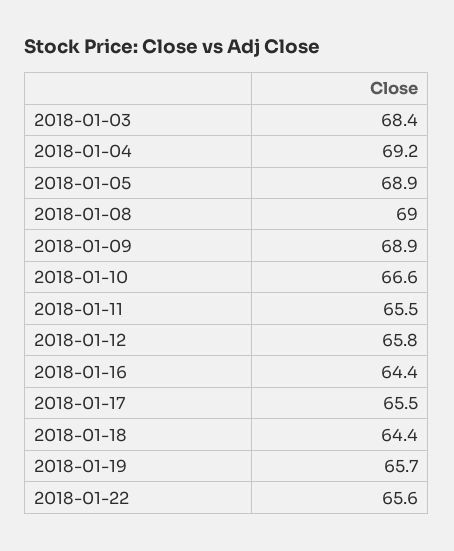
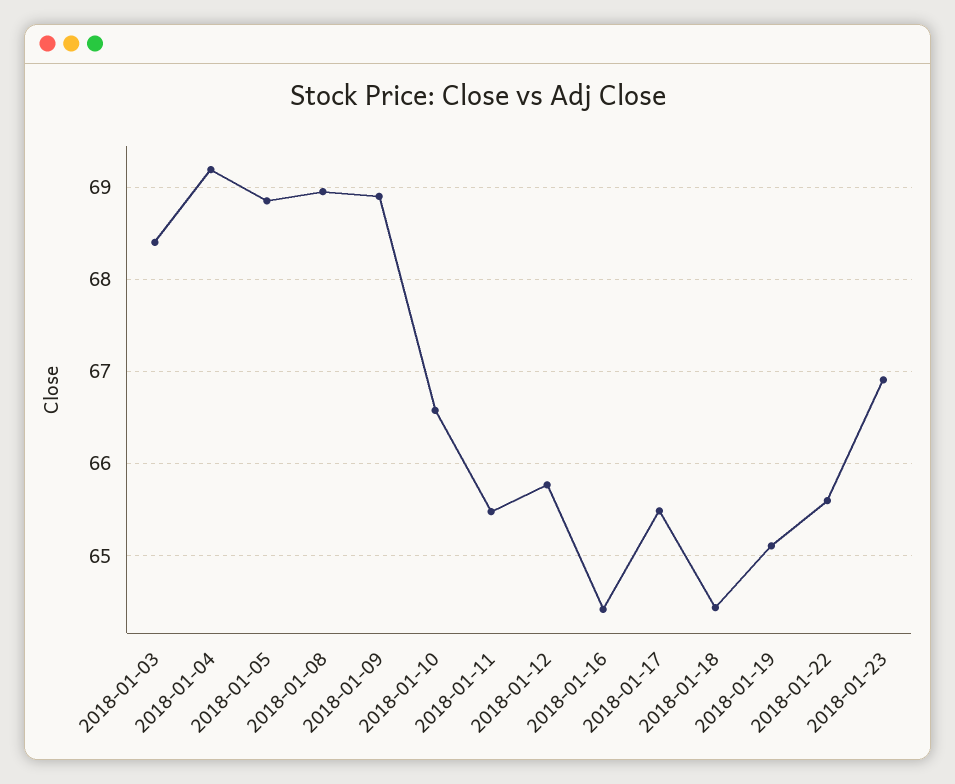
2018-01-19: 65.7 -> 65.1
2018-01-23: none -> 66.9

